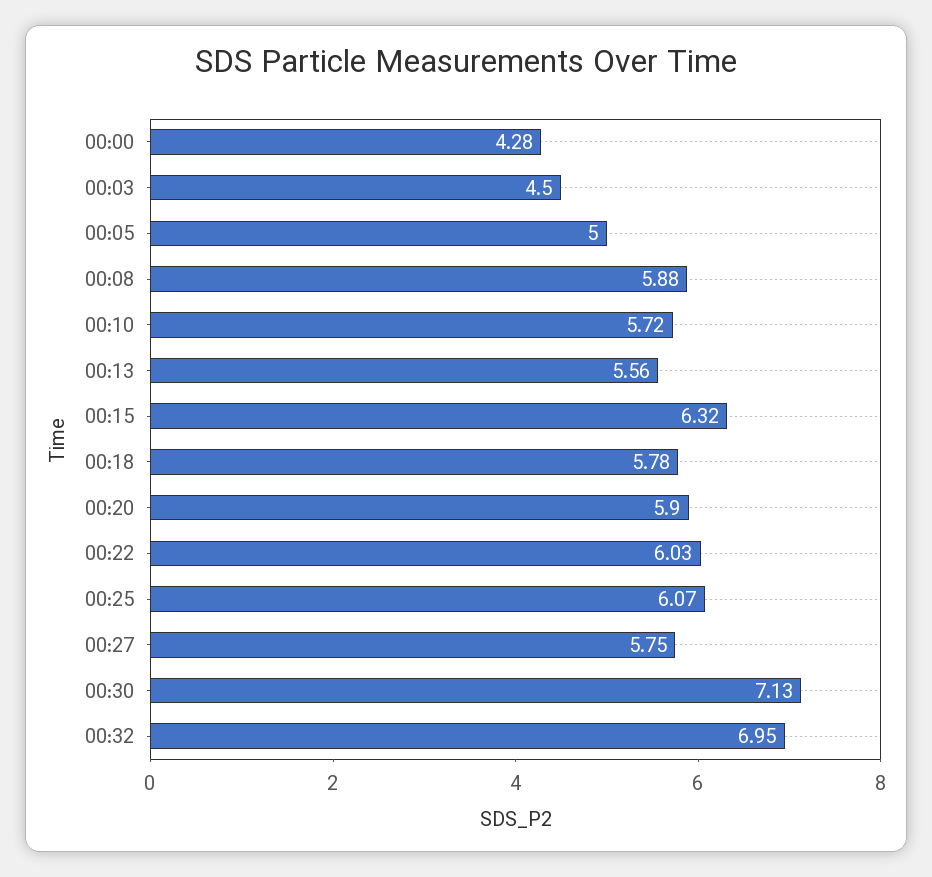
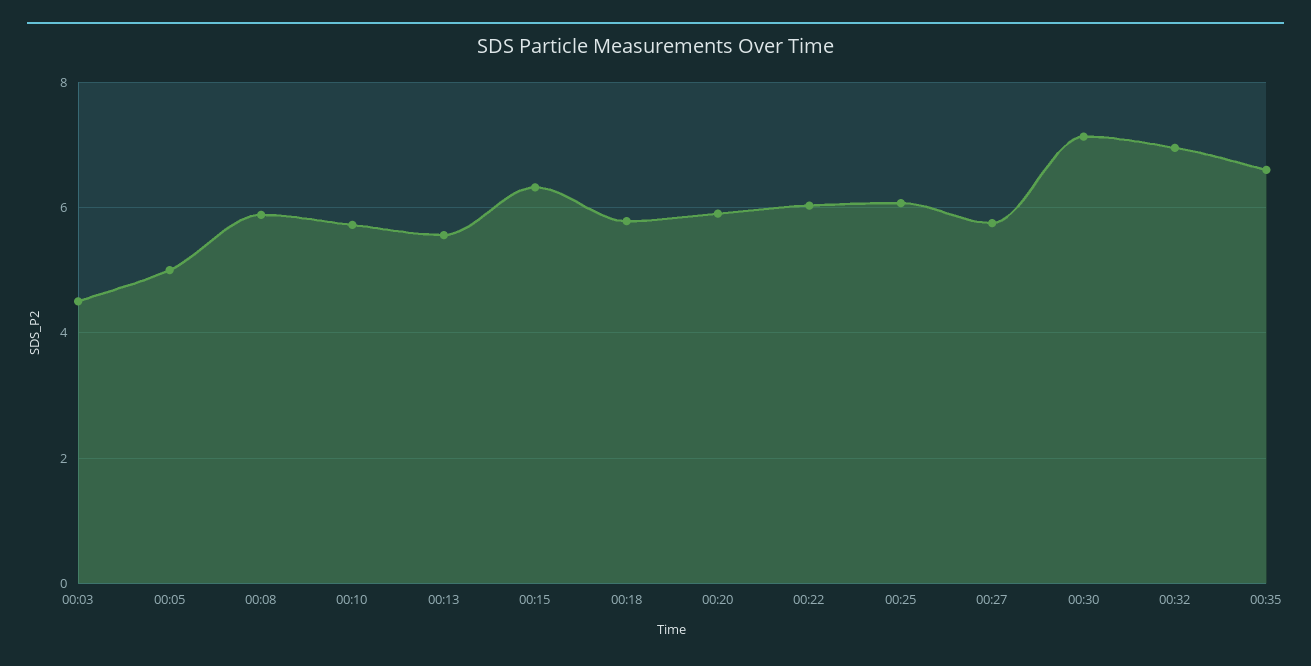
00:00: 4.28 -> none
00:35: none -> 6.6

